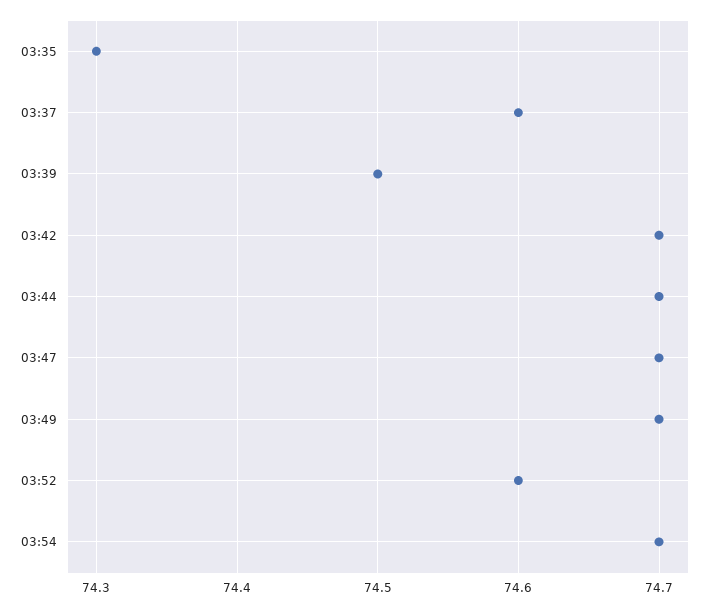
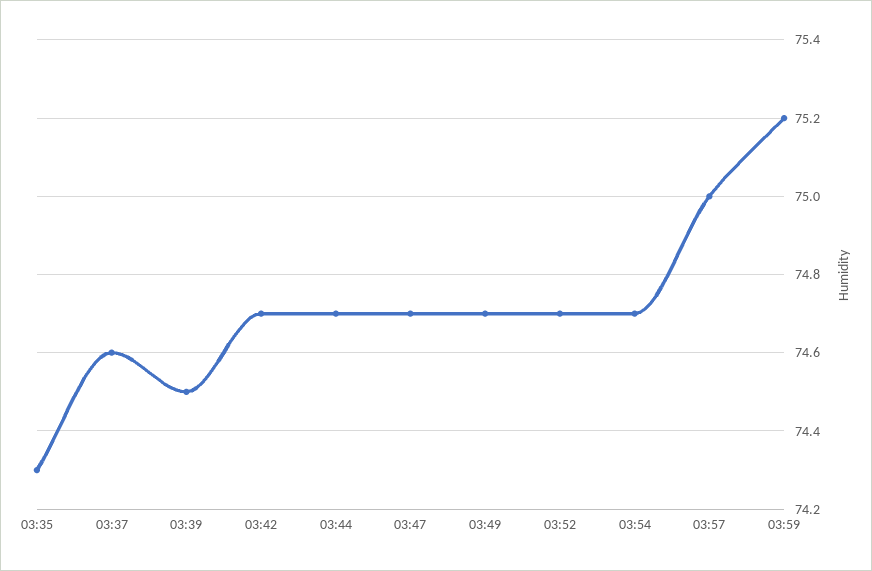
03:52: 74.6 -> 74.7
03:57: none -> 75
03:59: none -> 75.2

